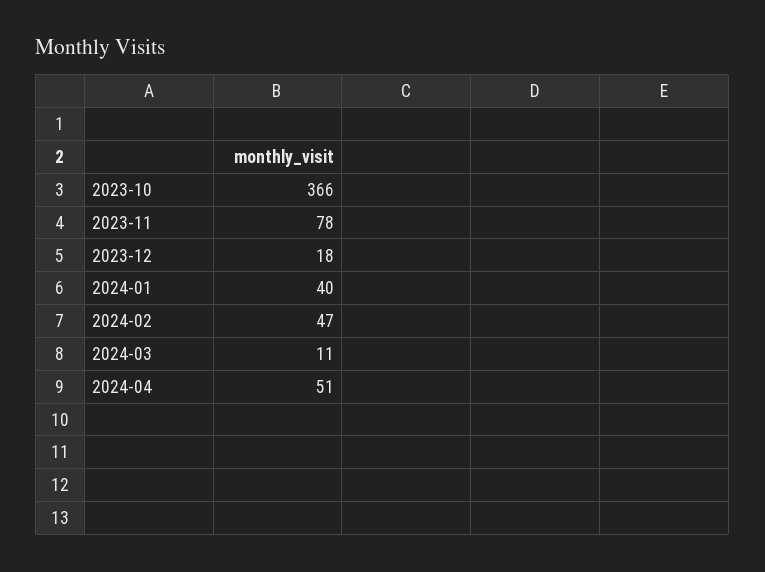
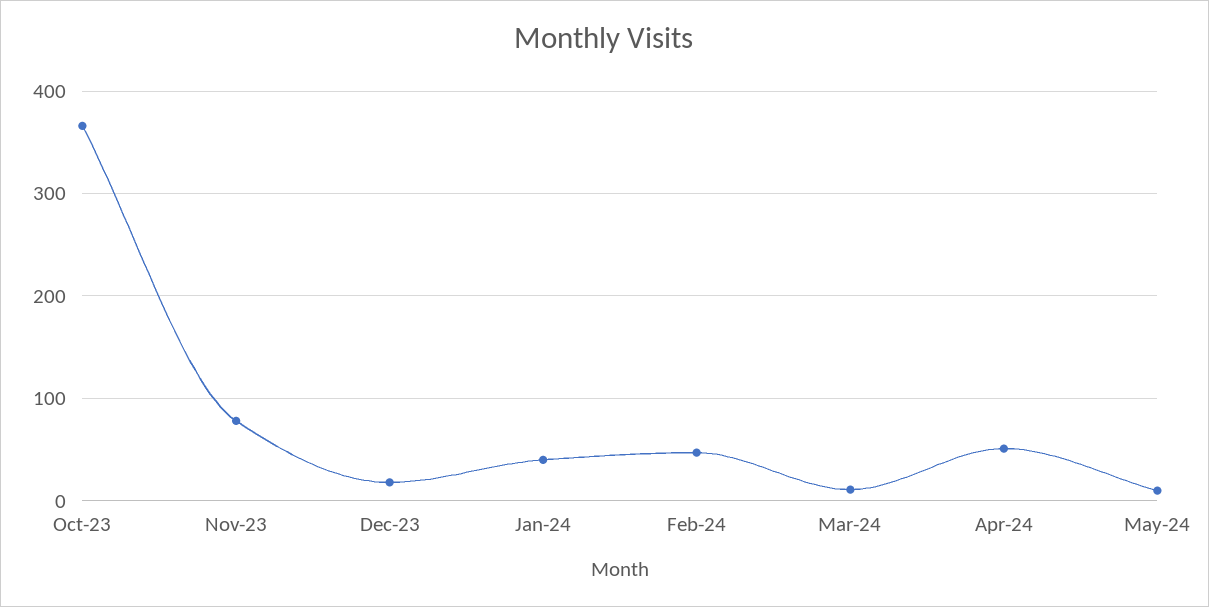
May-24: none -> 10

